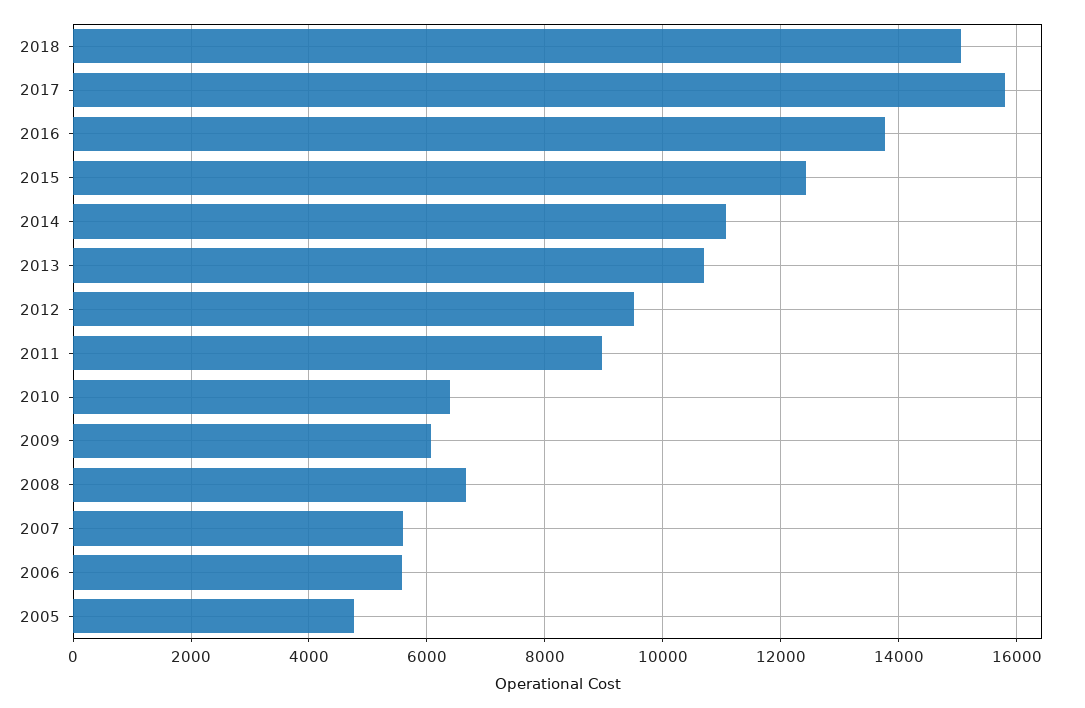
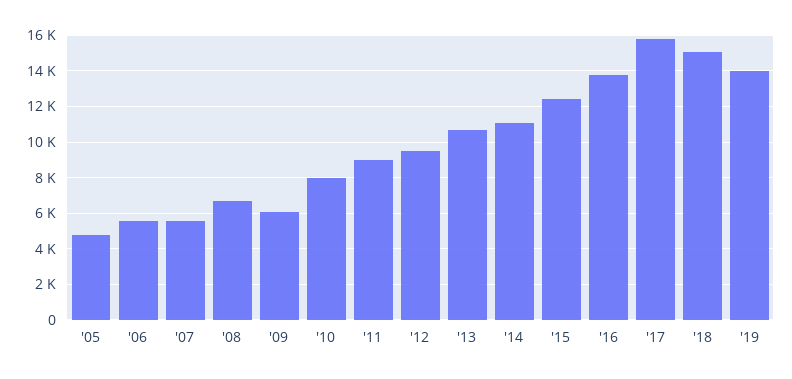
2010: 6400 -> 8000
'19: none -> 14000

